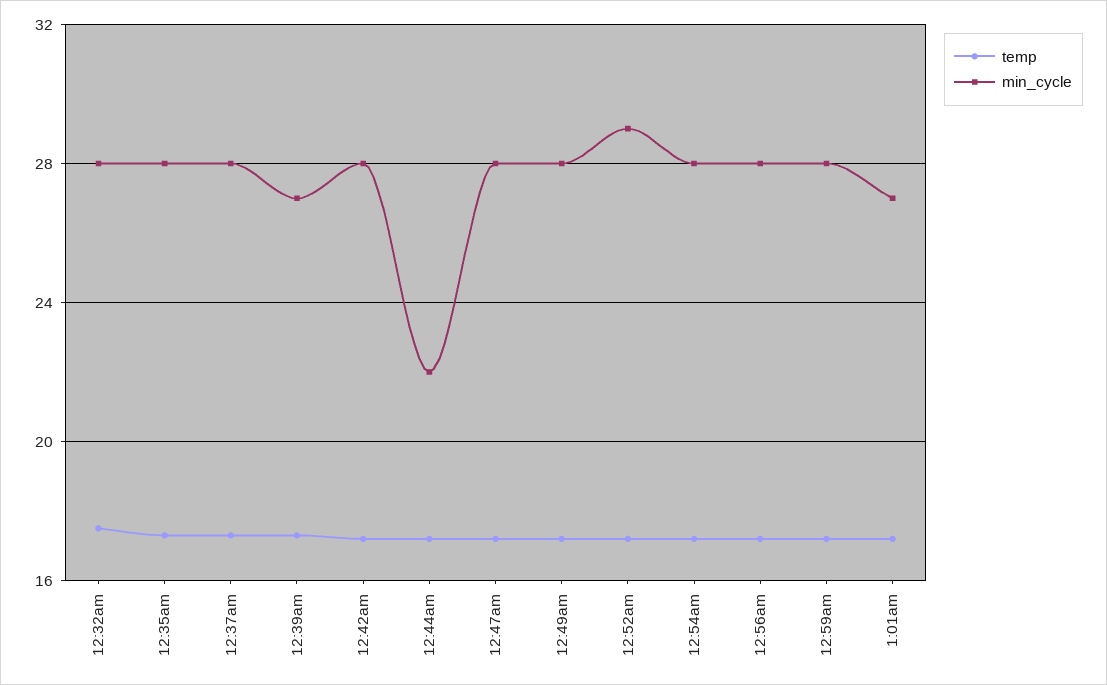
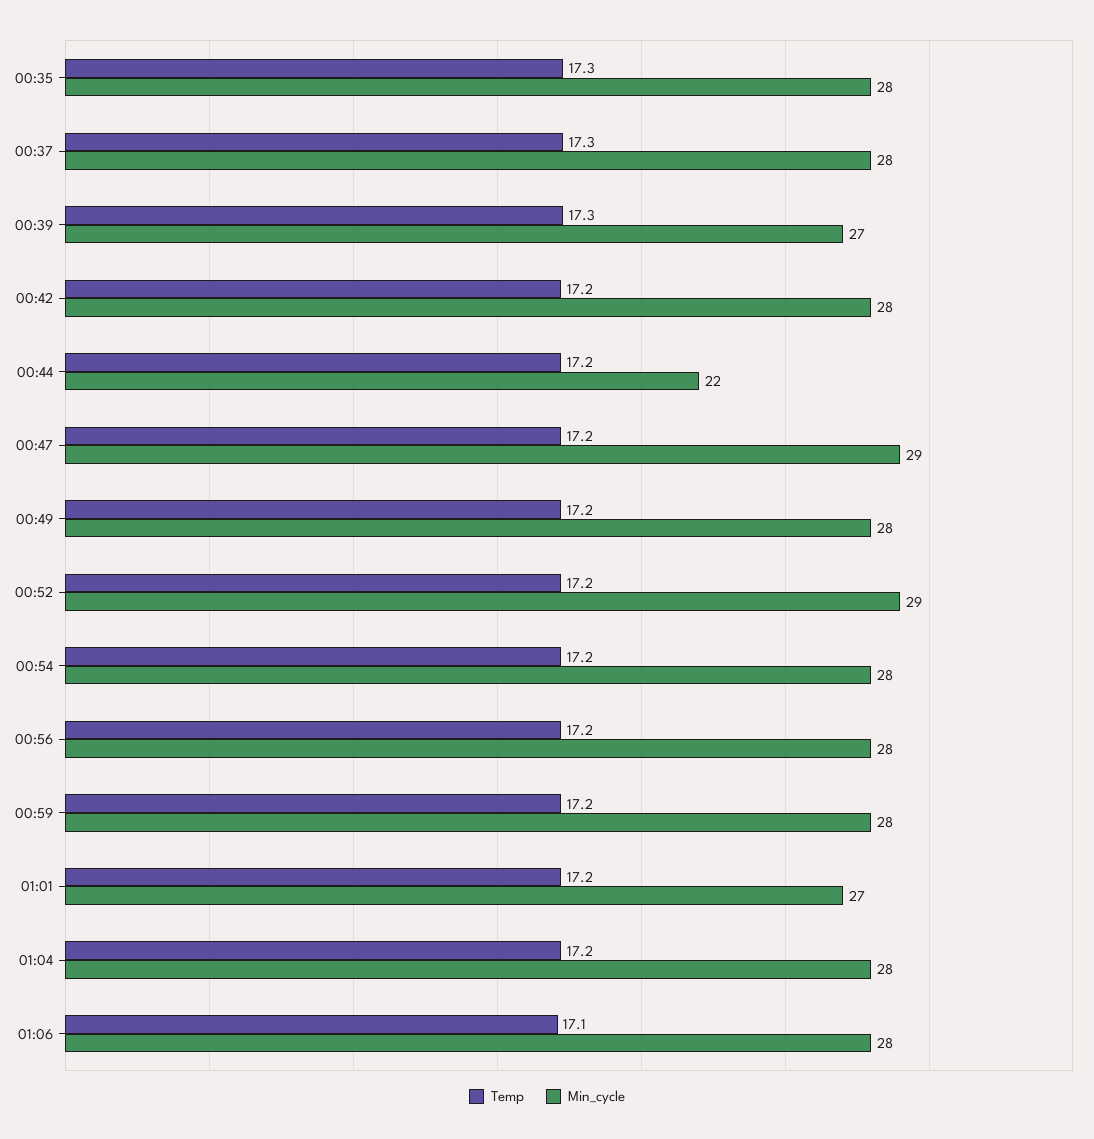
temp, 12:32am: 17.5 -> none
min_cycle, 12:32am: 28 -> none
min_cycle, 12:47am: 28 -> 29
temp, 01:04: none -> 17.2
min_cycle, 01:04: none -> 28
temp, 01:06: none -> 17.1
min_cycle, 01:06: none -> 28

